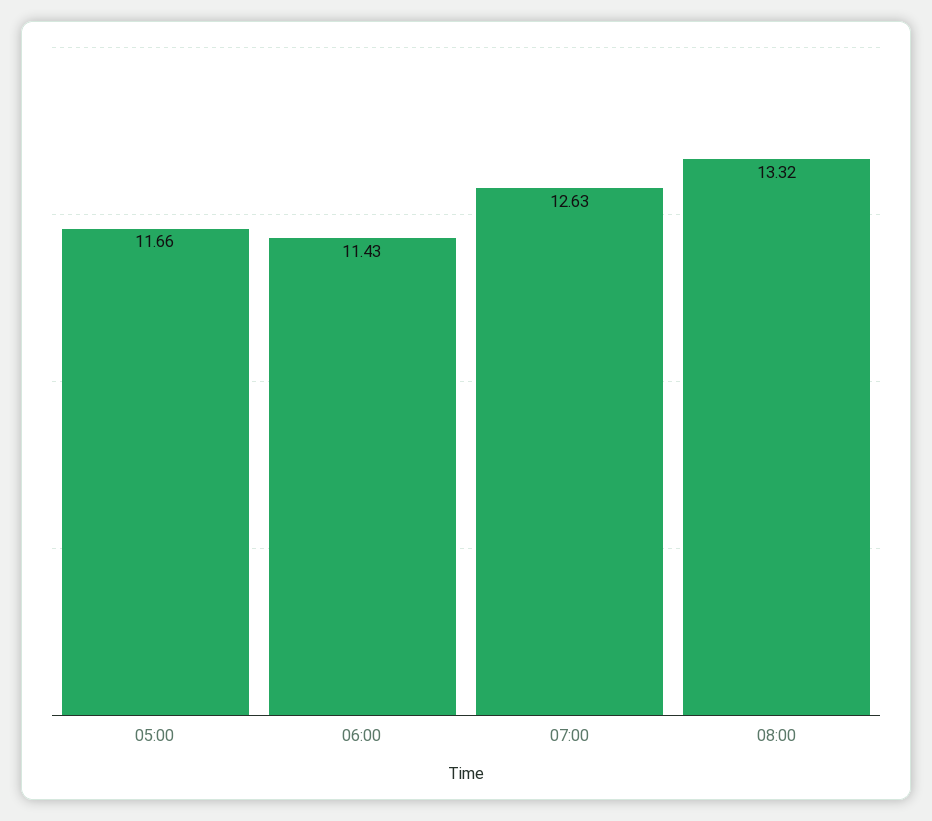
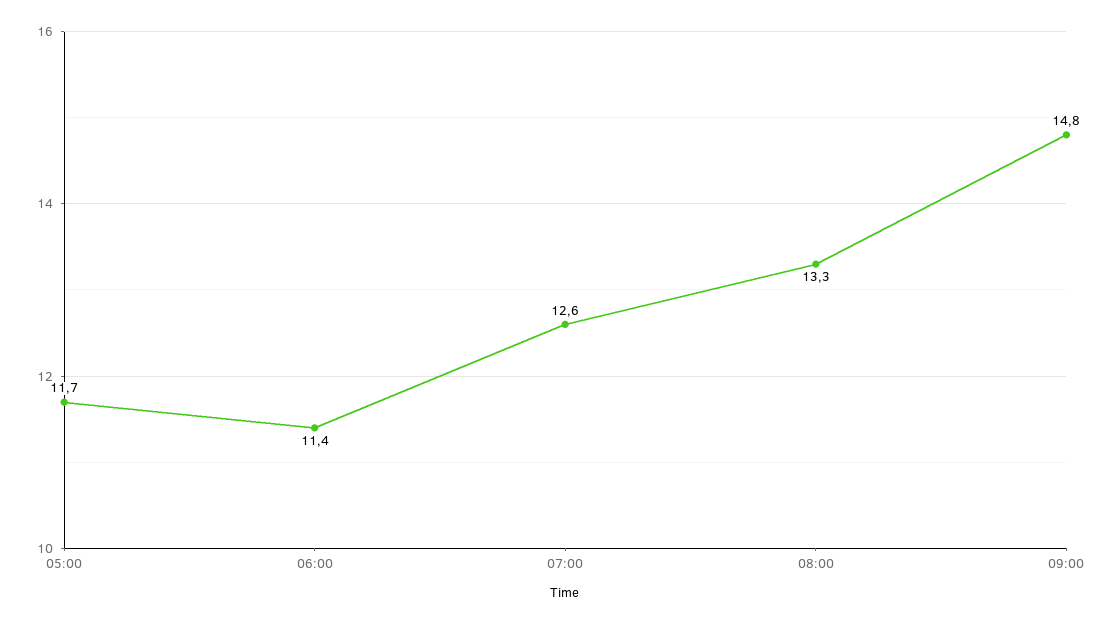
09:00: none -> 14.8

